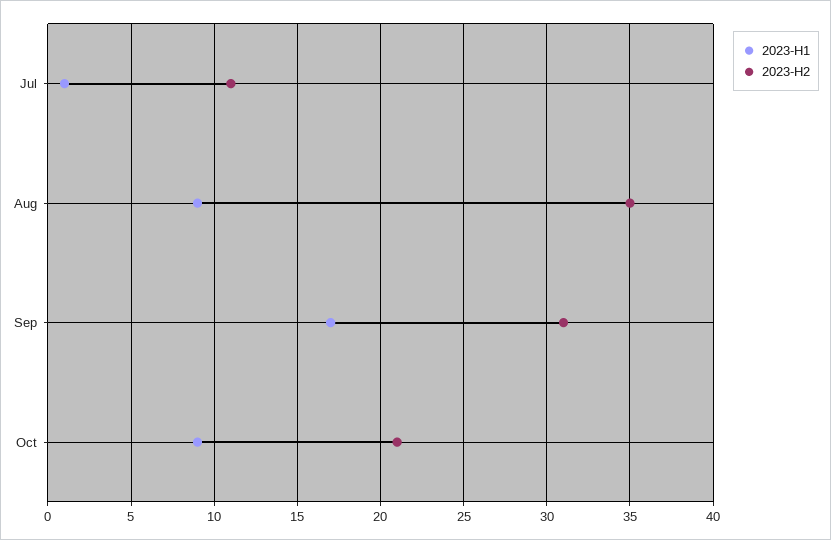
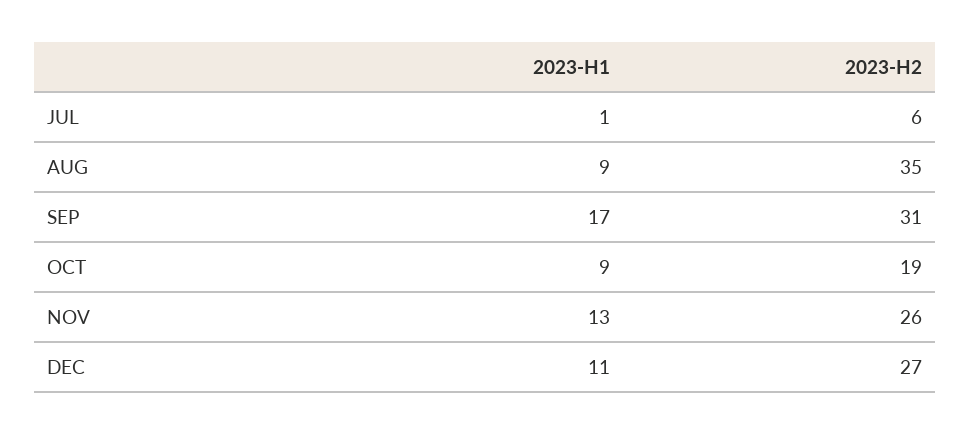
2023-H2, Jul: 11 -> 6
2023-H2, Oct: 21 -> 19
2023-H1, NOV: none -> 13
2023-H2, NOV: none -> 26
2023-H1, DEC: none -> 11
2023-H2, DEC: none -> 27

